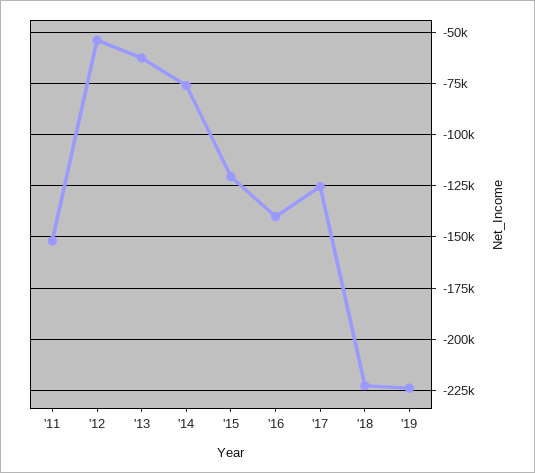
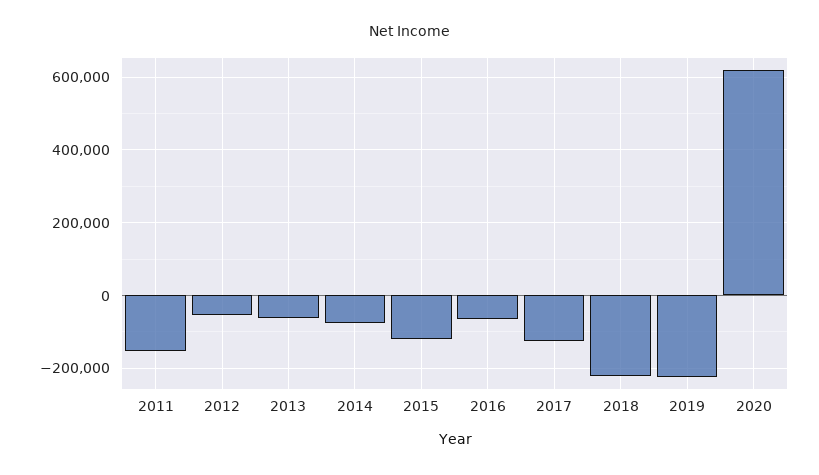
'16: -140000 -> -60000
2020: none -> 620000

